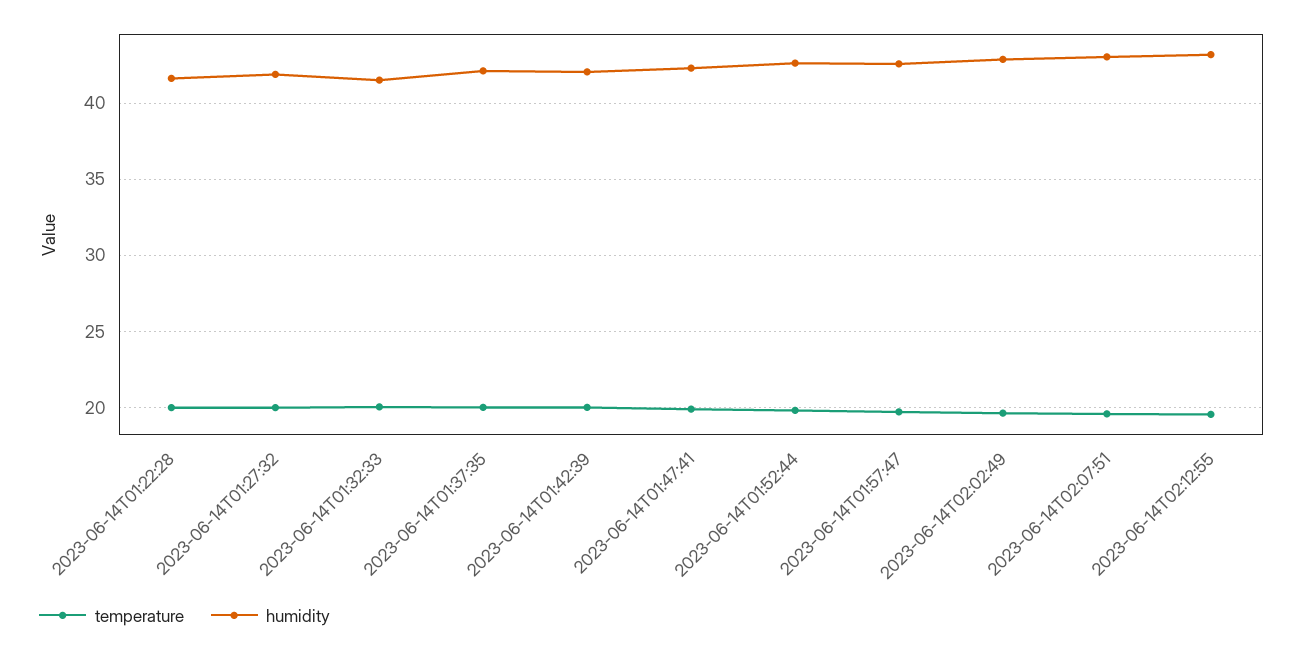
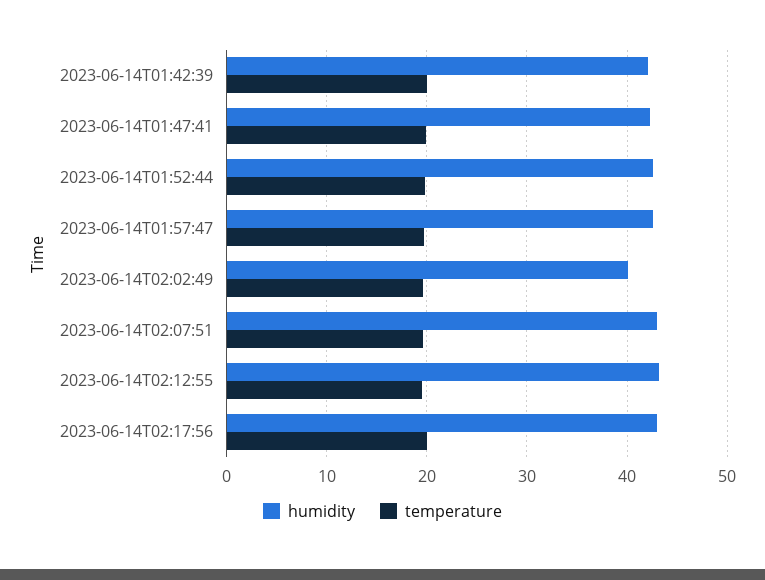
temperature, 2023-06-14T01:22:28: 20 -> none
humidity, 2023-06-14T01:22:28: 41.5 -> none
temperature, 2023-06-14T01:27:32: 20 -> none
humidity, 2023-06-14T01:27:32: 42 -> none
temperature, 2023-06-14T01:32:33: 20 -> none
humidity, 2023-06-14T01:32:33: 41.5 -> none
temperature, 2023-06-14T01:37:35: 20 -> none
humidity, 2023-06-14T01:37:35: 42 -> none
humidity, 2023-06-14T02:02:49: 43 -> 40
humidity, 2023-06-14T02:17:56: none -> 43
temperature, 2023-06-14T02:17:56: none -> 20

